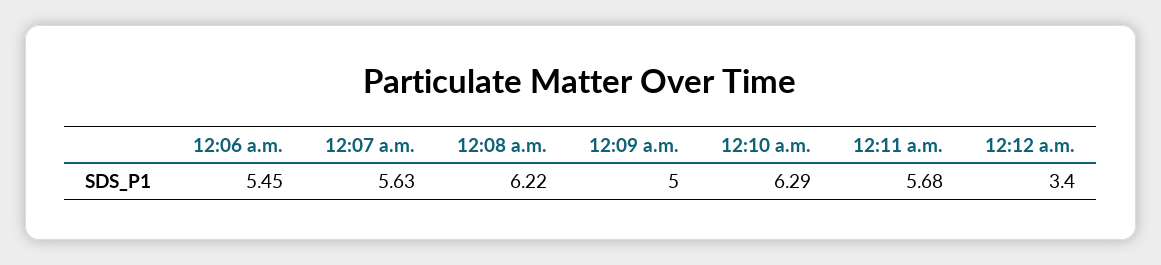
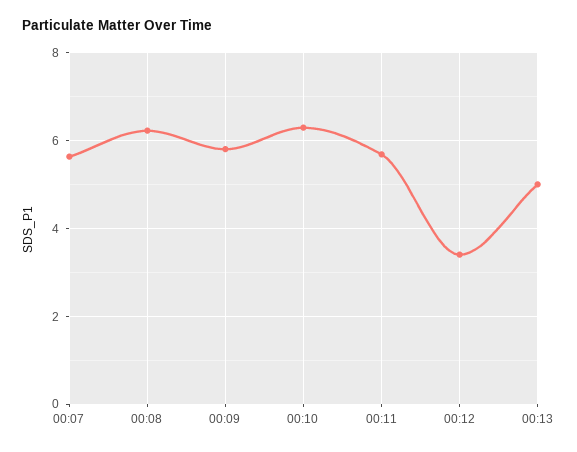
12:06 a.m.: 5.45 -> none
12:09 a.m.: 5 -> 5.8
00:13: none -> 5

